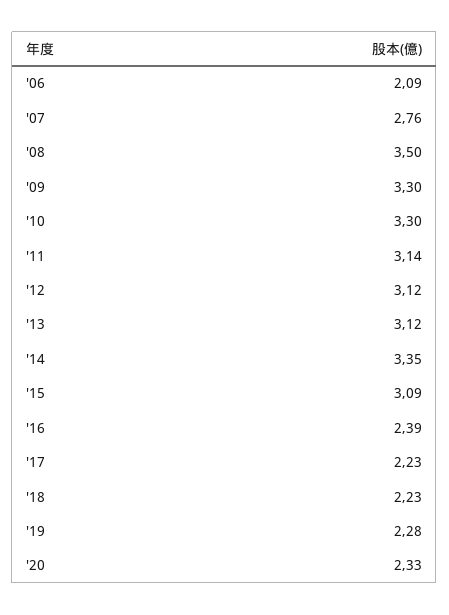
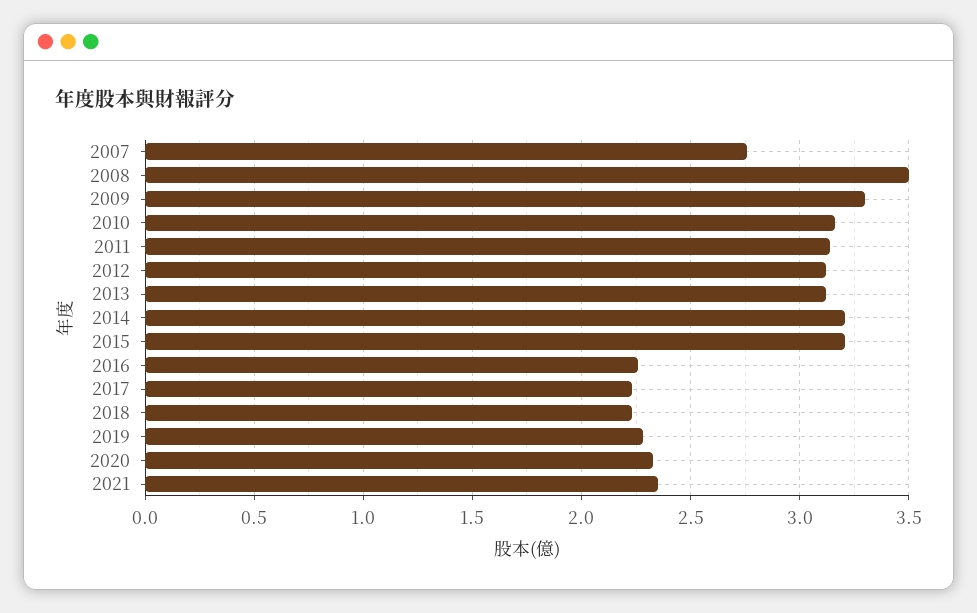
'06: 2.09 -> none
'10: 3.3 -> 3.15
'14: 3.35 -> 3.2
'15: 3.09 -> 3.2
'16: 2.39 -> 2.25
2021: none -> 2.35

